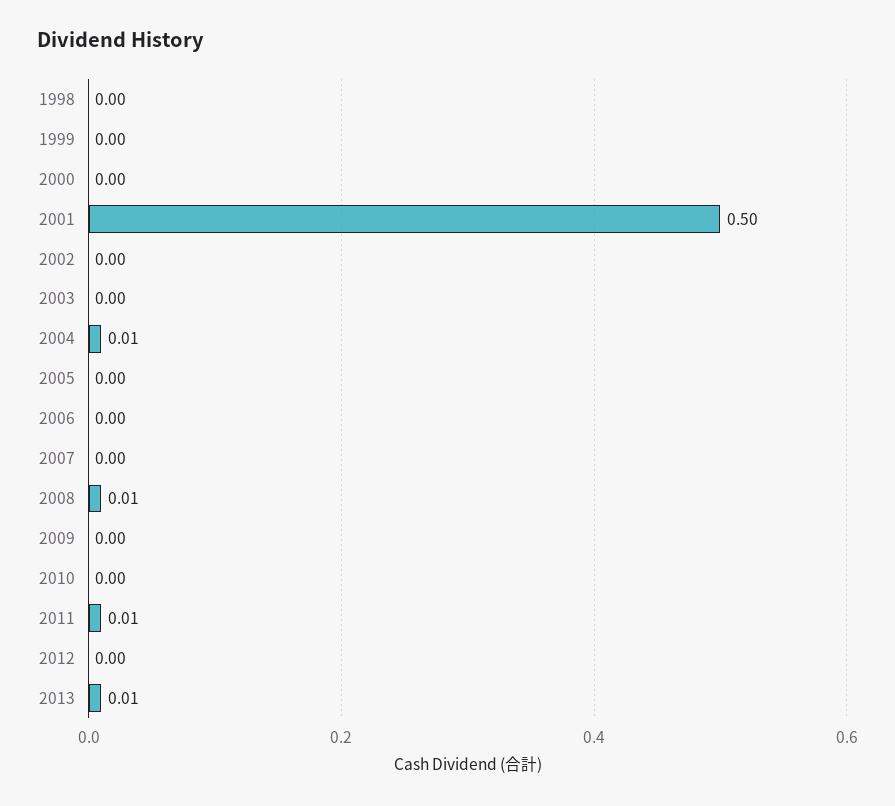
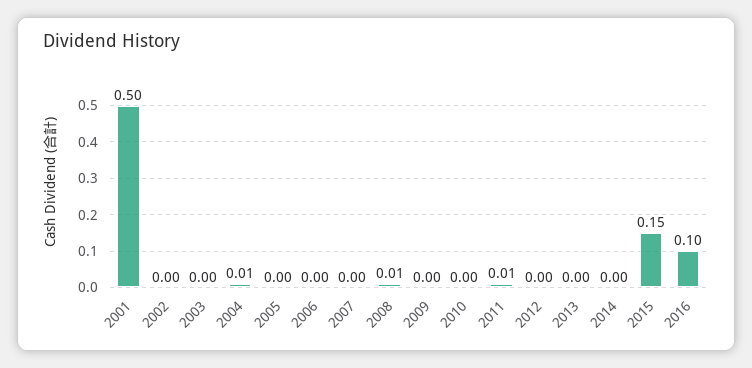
1998: 0 -> none
1999: 0 -> none
2000: 0 -> none
2013: 0.01 -> 0
2014: none -> 0
2015: none -> 0.15
2016: none -> 0.1

